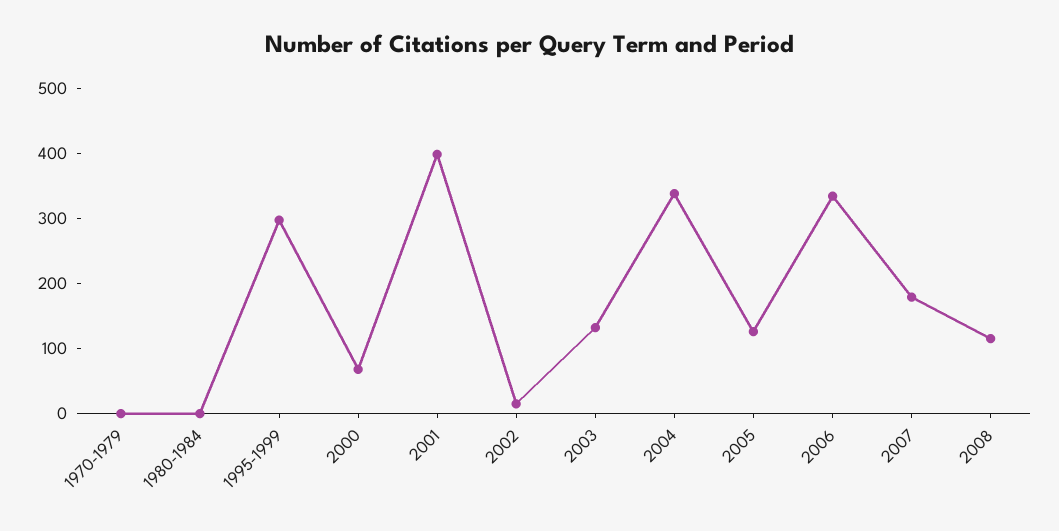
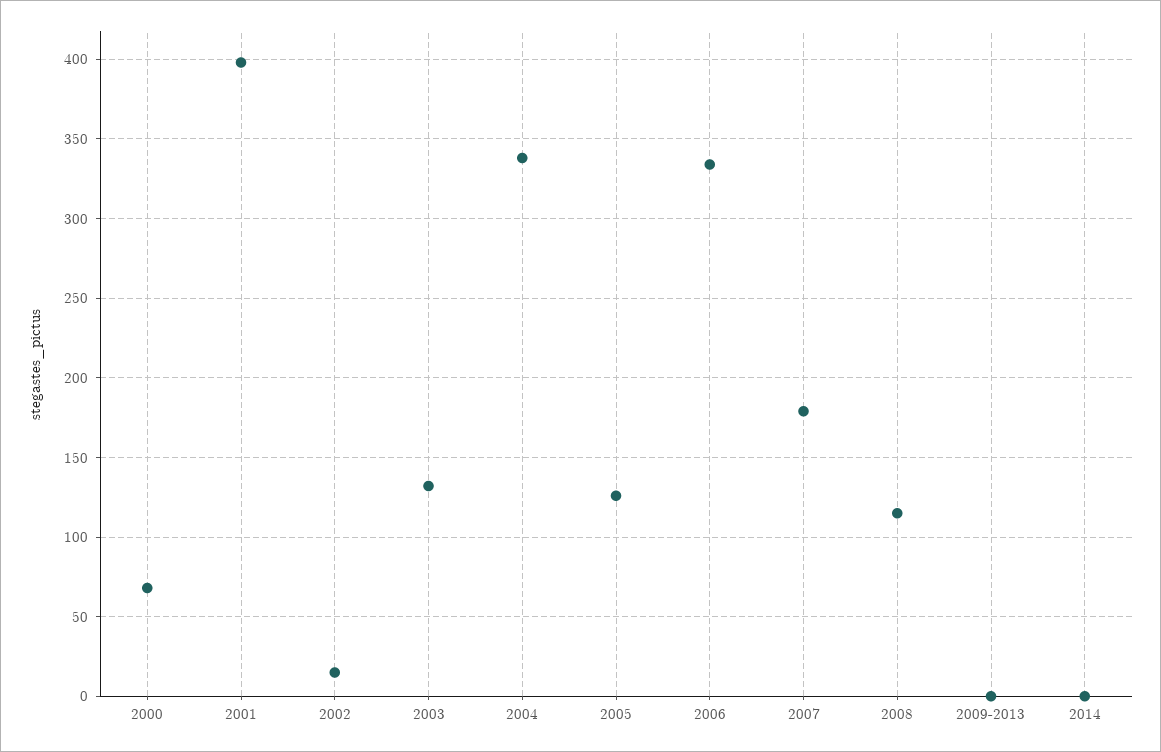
1970-1979: 0 -> none
1980-1984: 0 -> none
1995-1999: 300 -> none
2009-2013: none -> 0
2014: none -> 0

